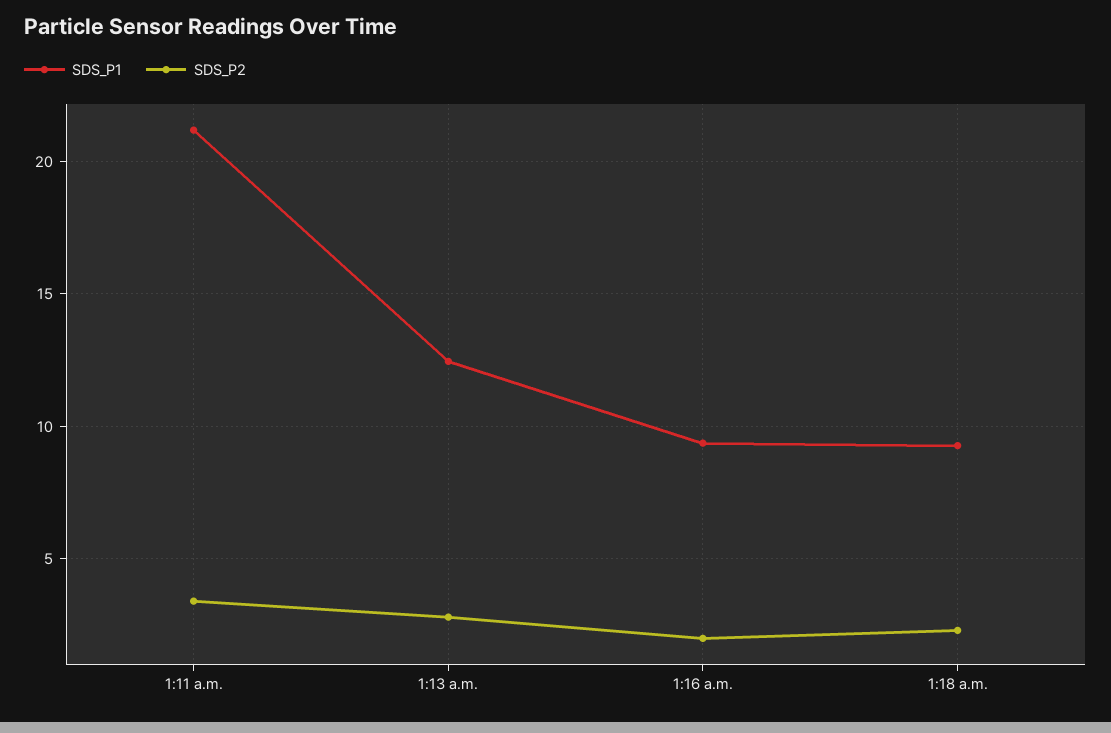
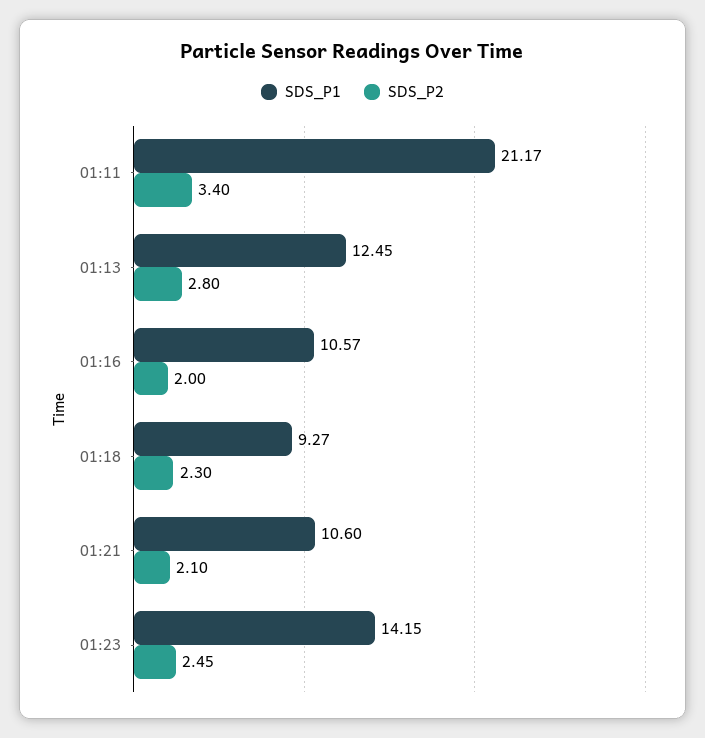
SDS_P1, 1:16 a.m.: 9.5 -> 10.57
SDS_P1, 01:21: none -> 10.6
SDS_P2, 01:21: none -> 2.1
SDS_P1, 01:23: none -> 14.15
SDS_P2, 01:23: none -> 2.45

